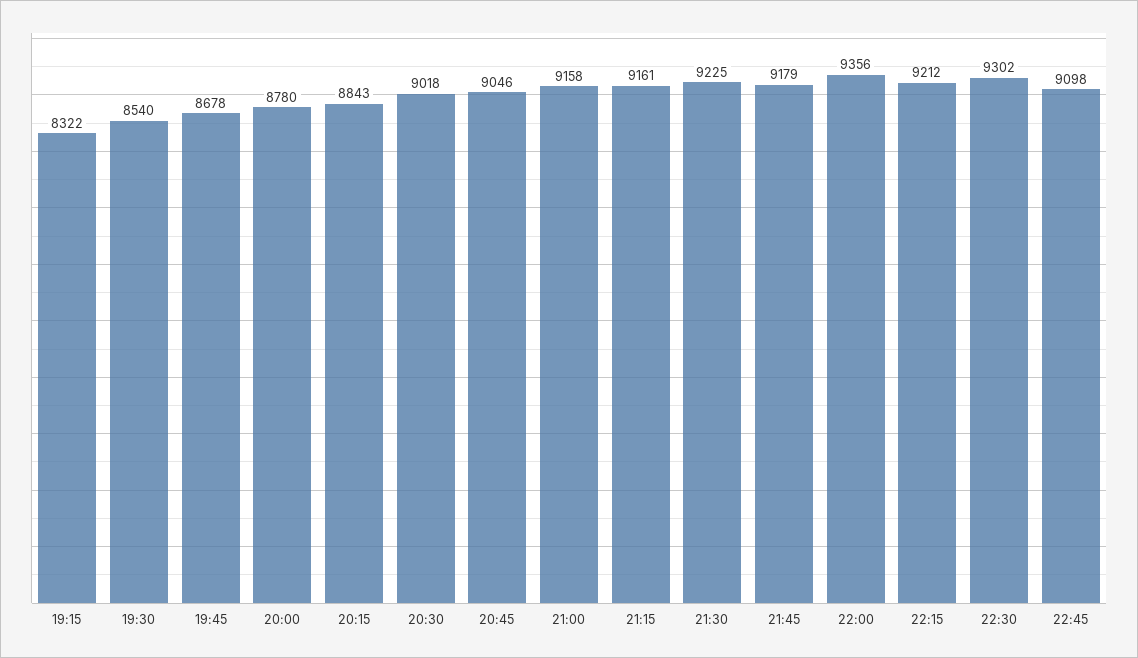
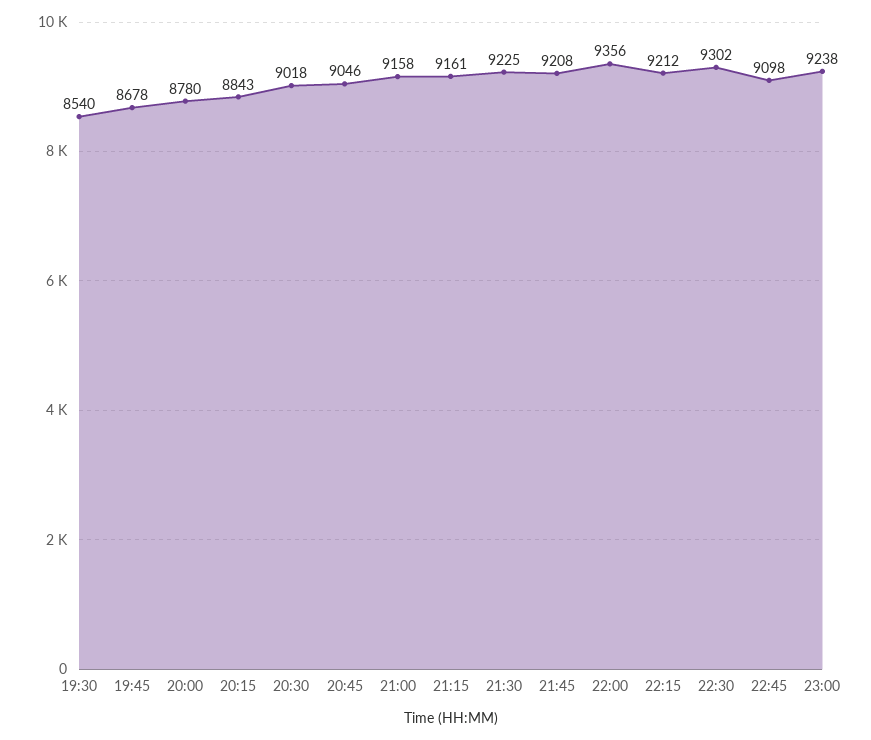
19:15: 8322 -> none
21:45: 9179 -> 9208
23:00: none -> 9238

